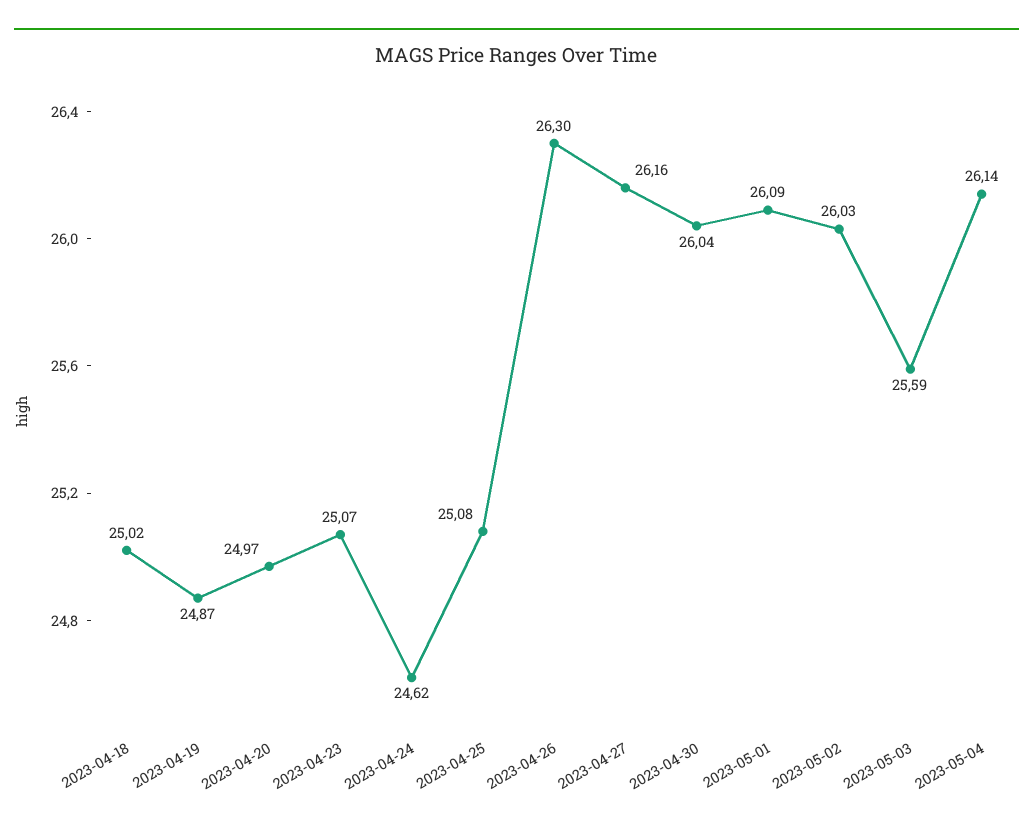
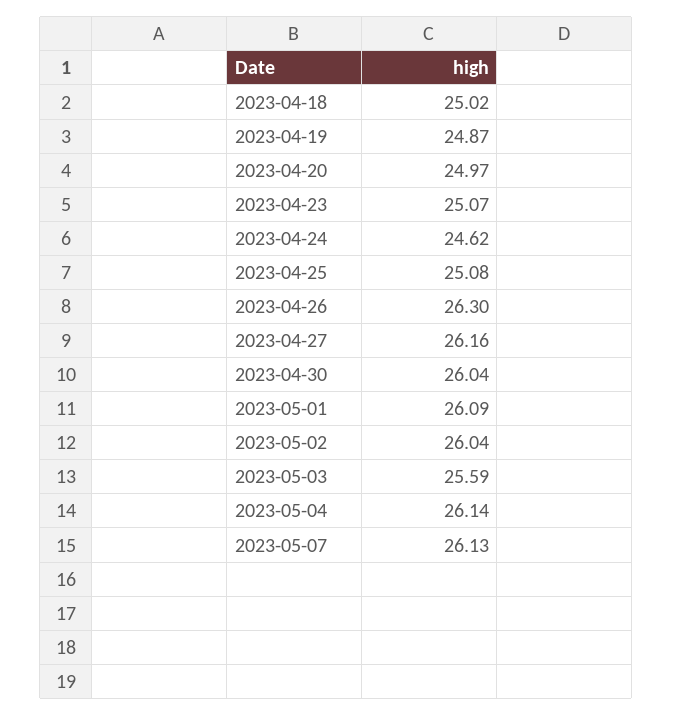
2023-05-02: 26.03 -> 26.04
2023-05-07: none -> 26.13

